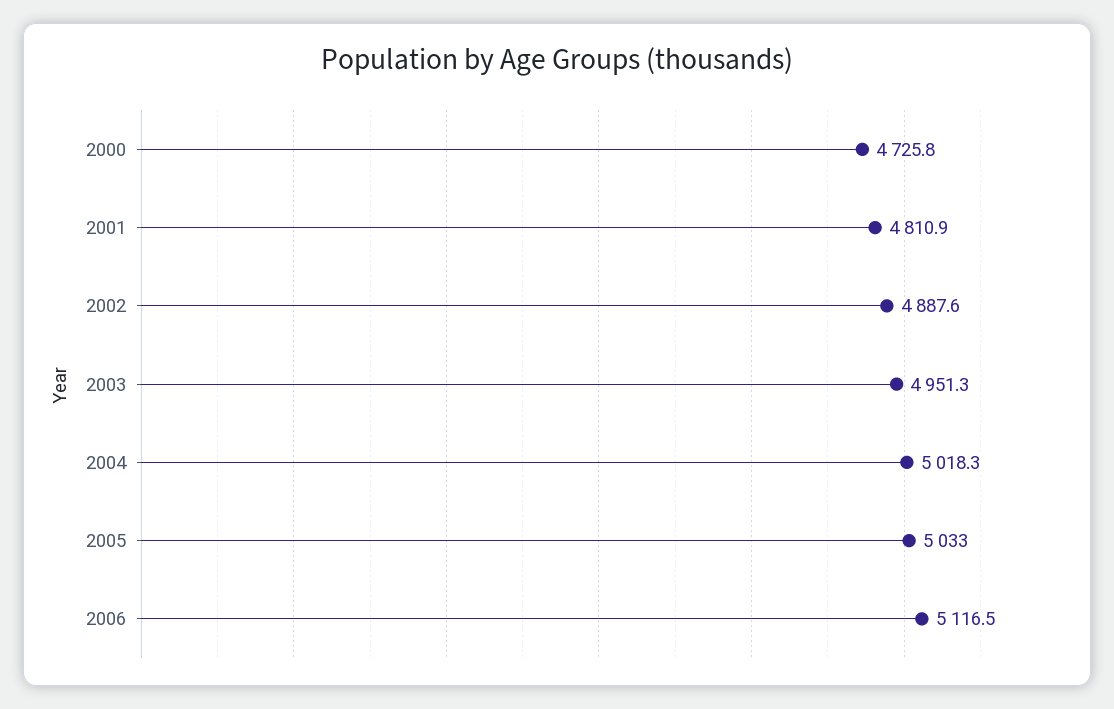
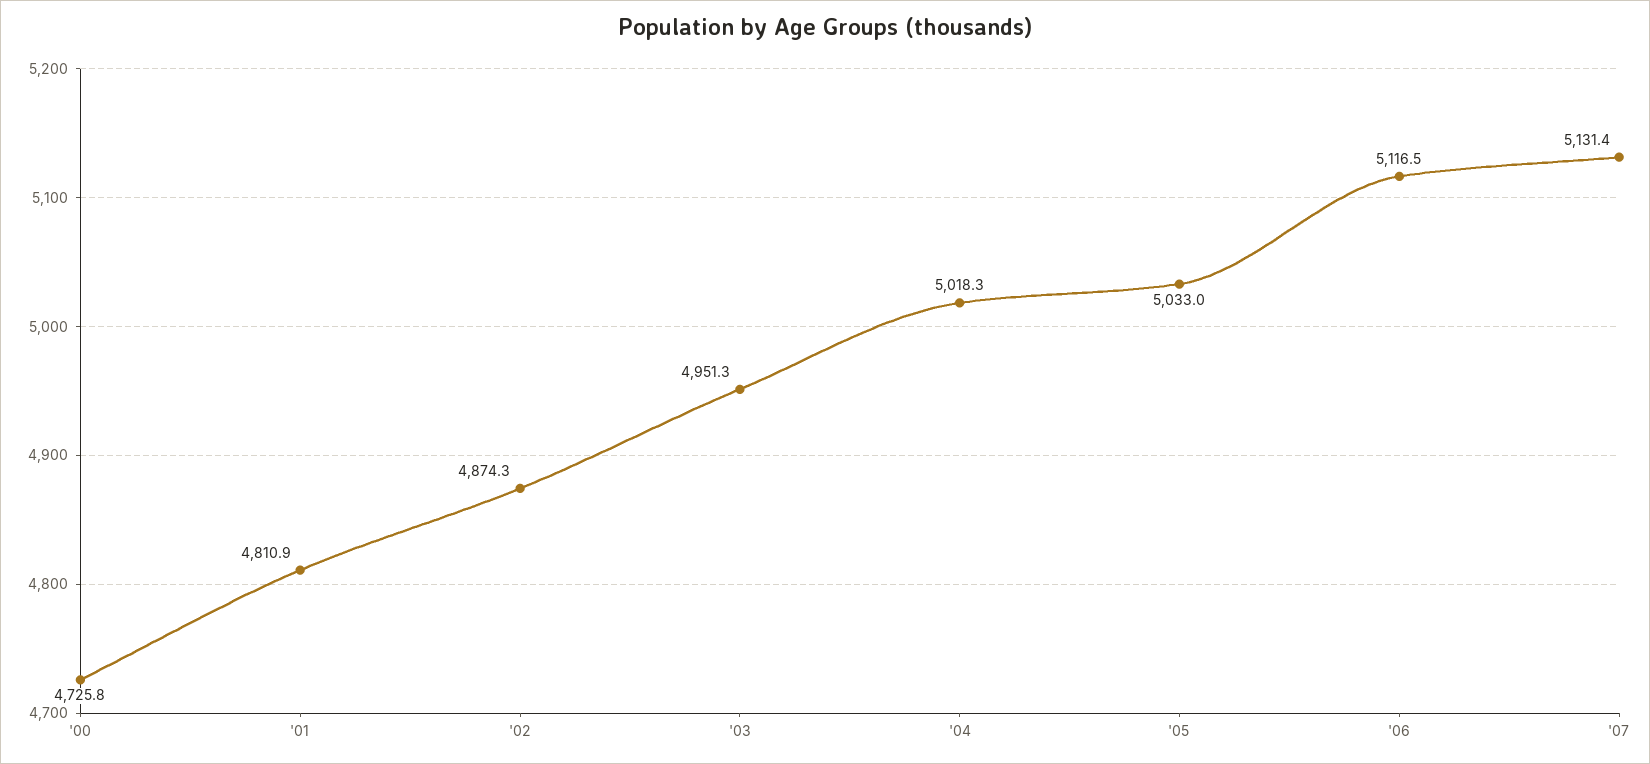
2002: 4887.6 -> 4874.3
'07: none -> 5131.4

